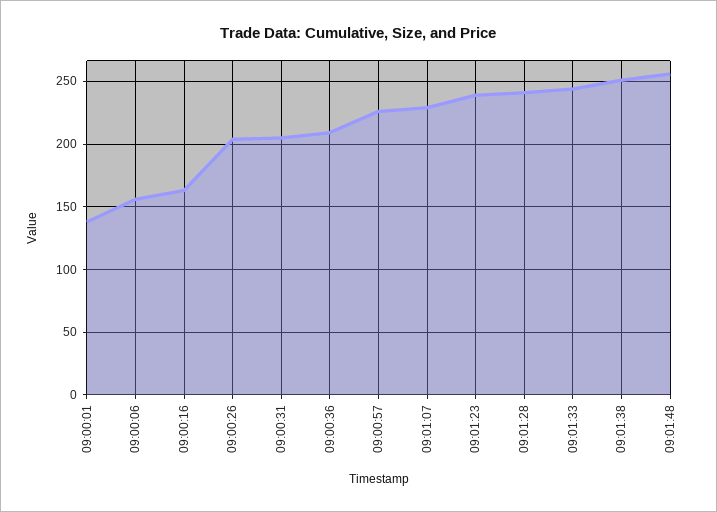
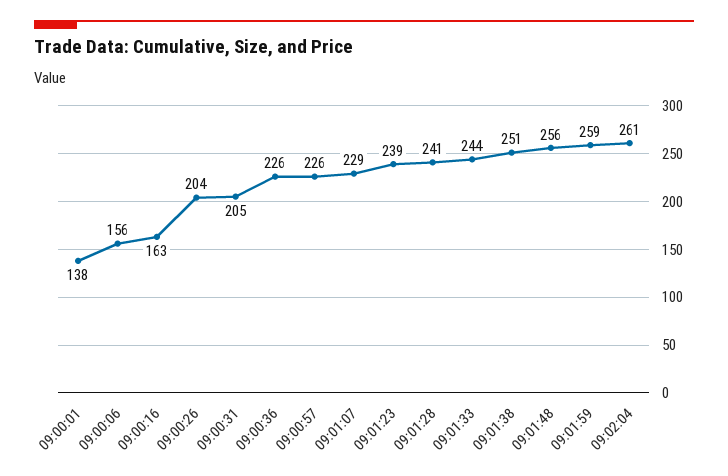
09:00:36: 210 -> 226
09:01:59: none -> 259
09:02:04: none -> 261

